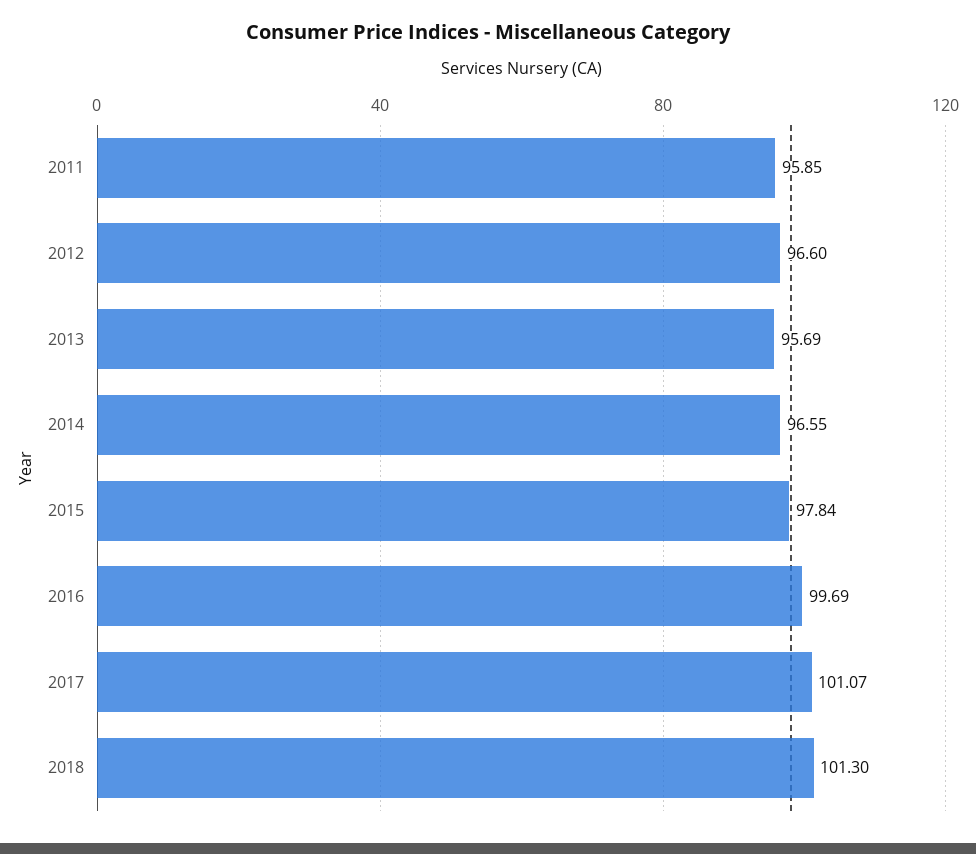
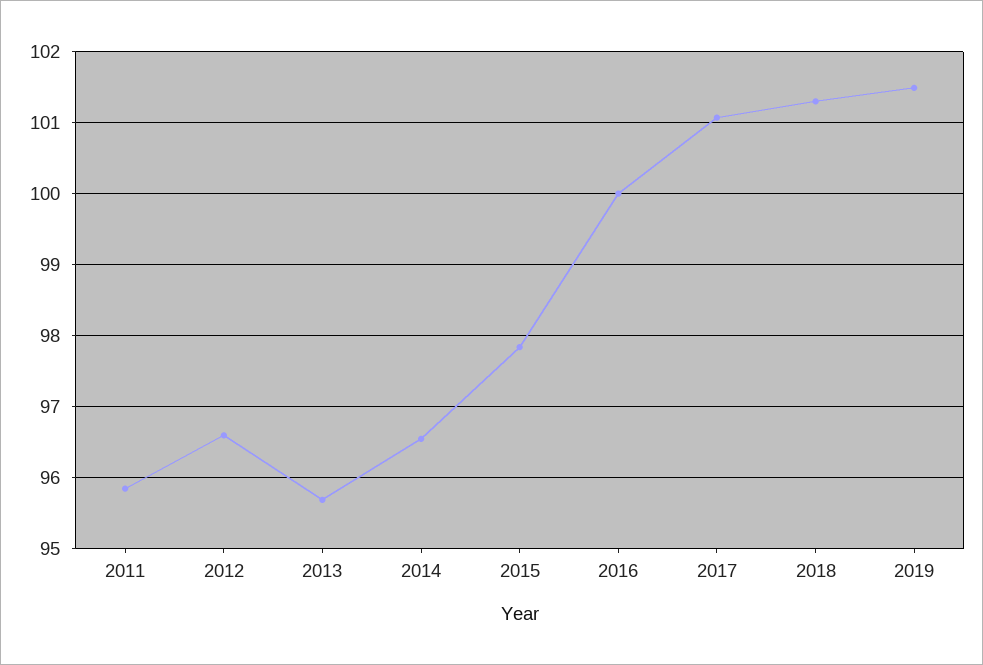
2016: 99.69 -> 100
2019: none -> 101.5

